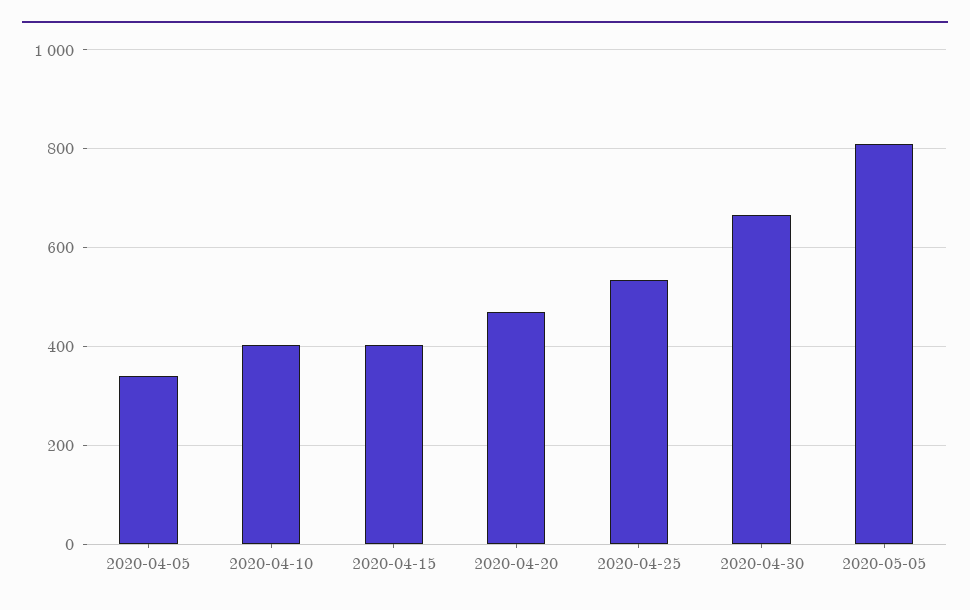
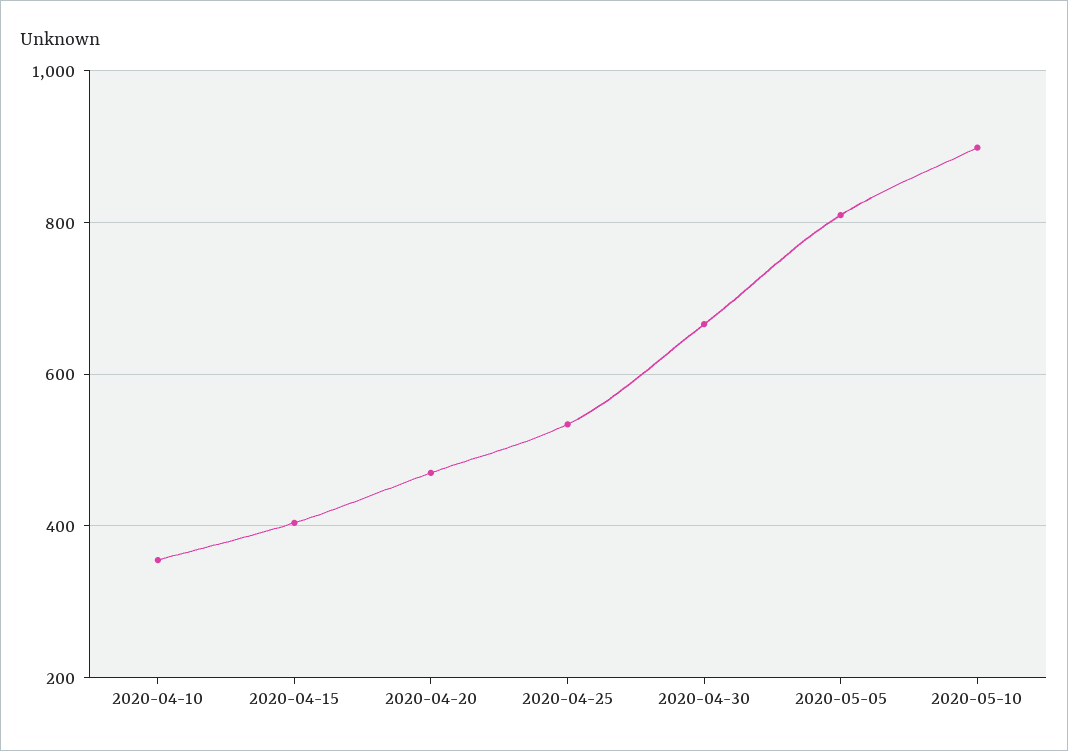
2020-04-05: 340 -> none
2020-04-10: 400 -> 360
2020-05-10: none -> 900

